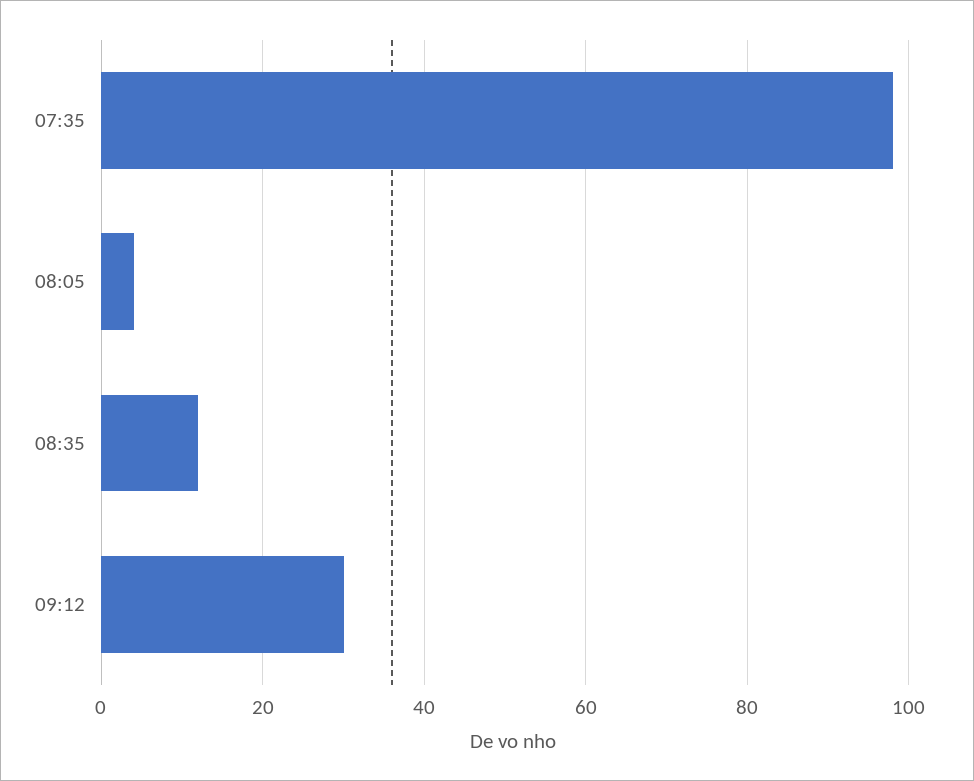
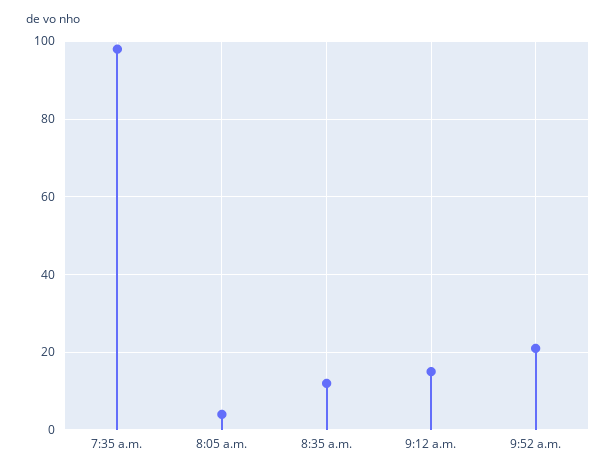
09:12: 30 -> 15
9:52 a.m.: none -> 20

